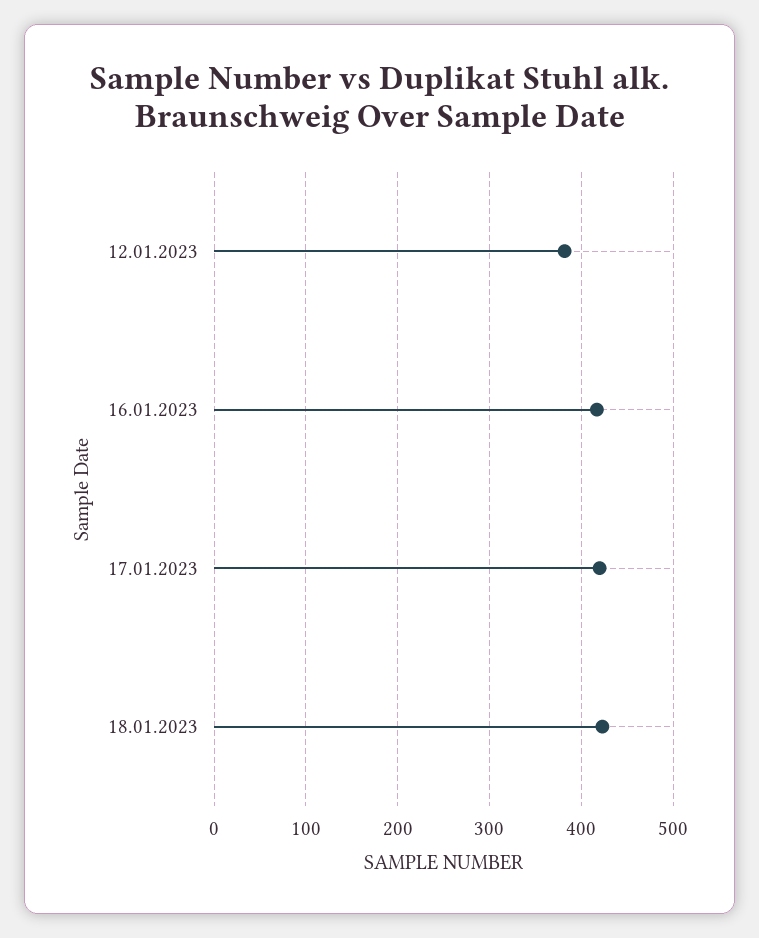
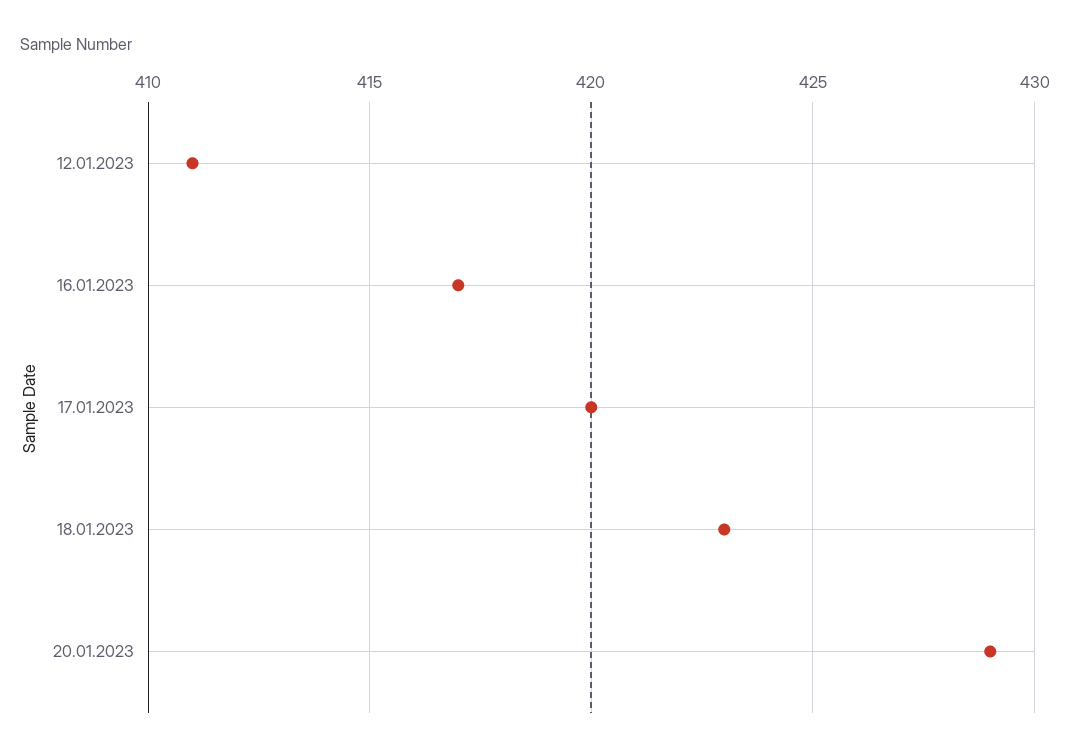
12.01.2023: 380 -> 411
20.01.2023: none -> 429

